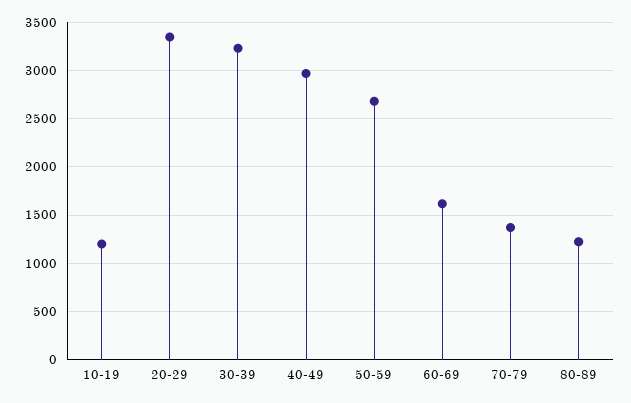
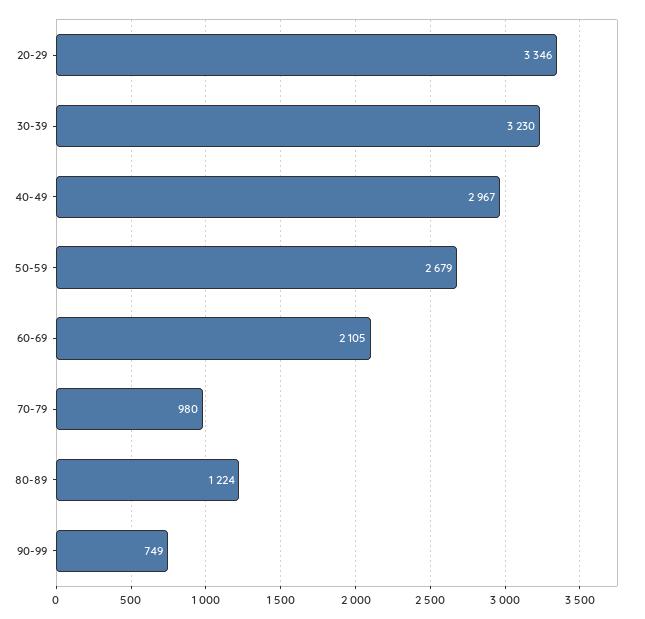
10-19: 1200 -> none
60-69: 1600 -> 2105
70-79: 1400 -> 980
90-99: none -> 749

